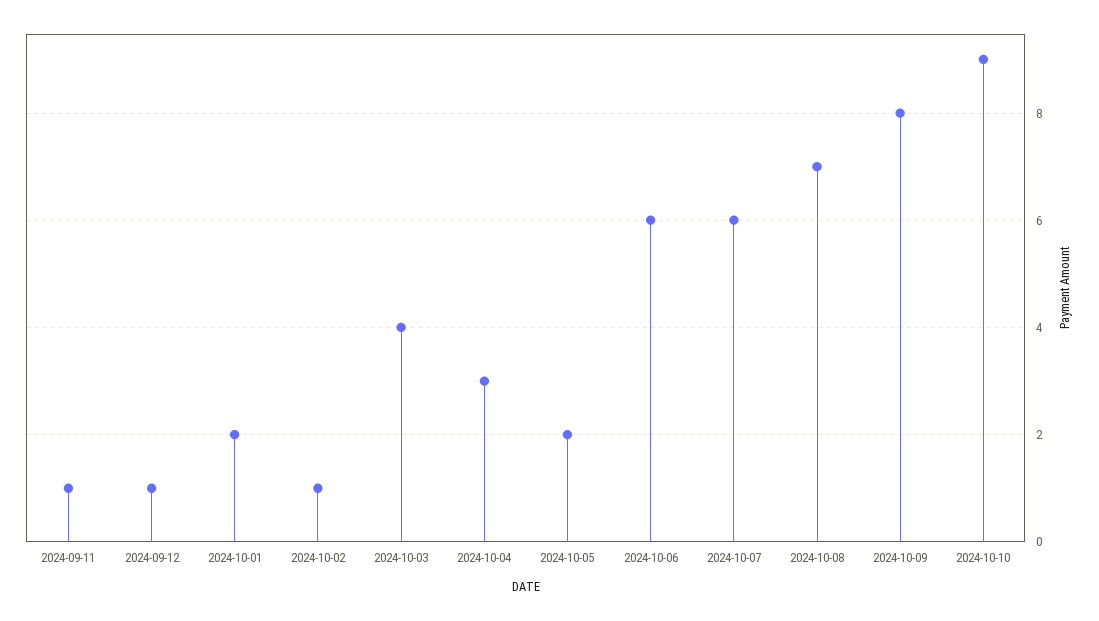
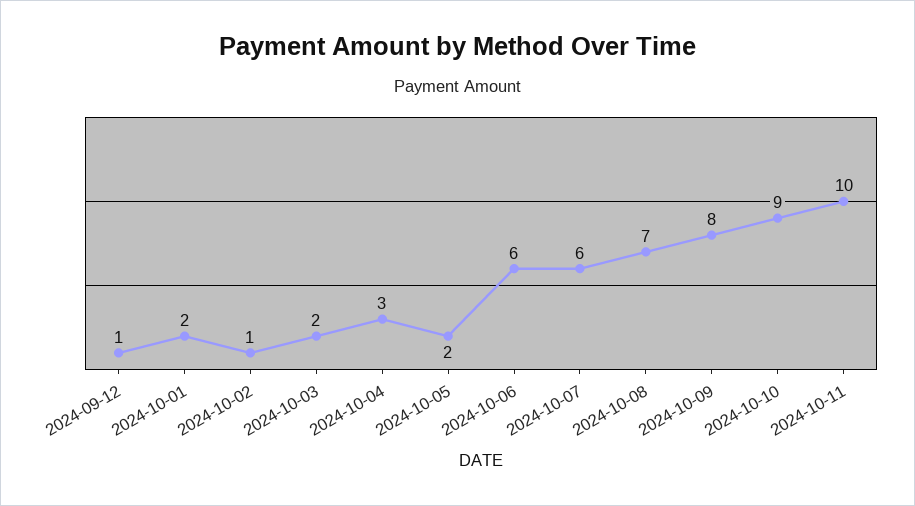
2024-09-11: 1 -> none
2024-10-03: 4 -> 2
2024-10-11: none -> 10

